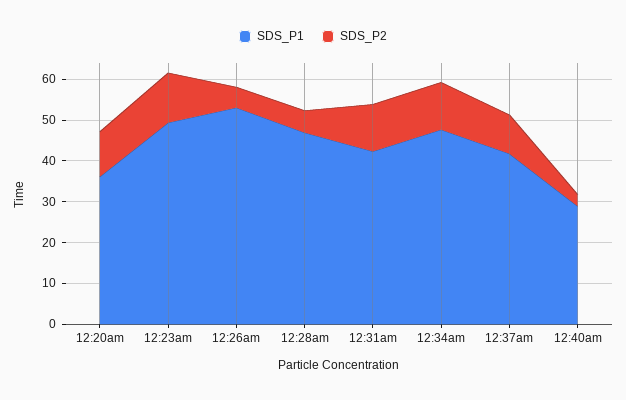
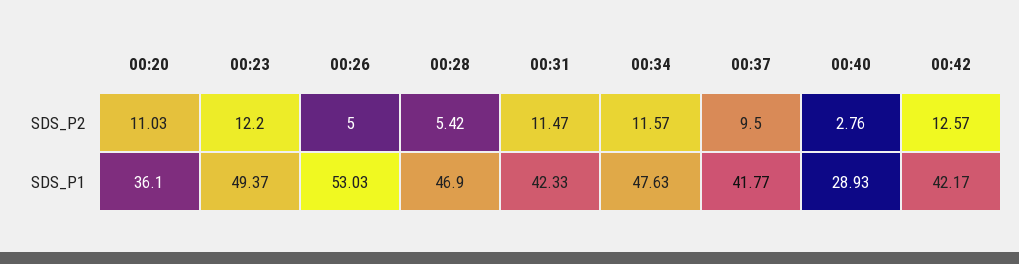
SDS_P2, 00:42: none -> 12.57
SDS_P1, 00:42: none -> 42.17

